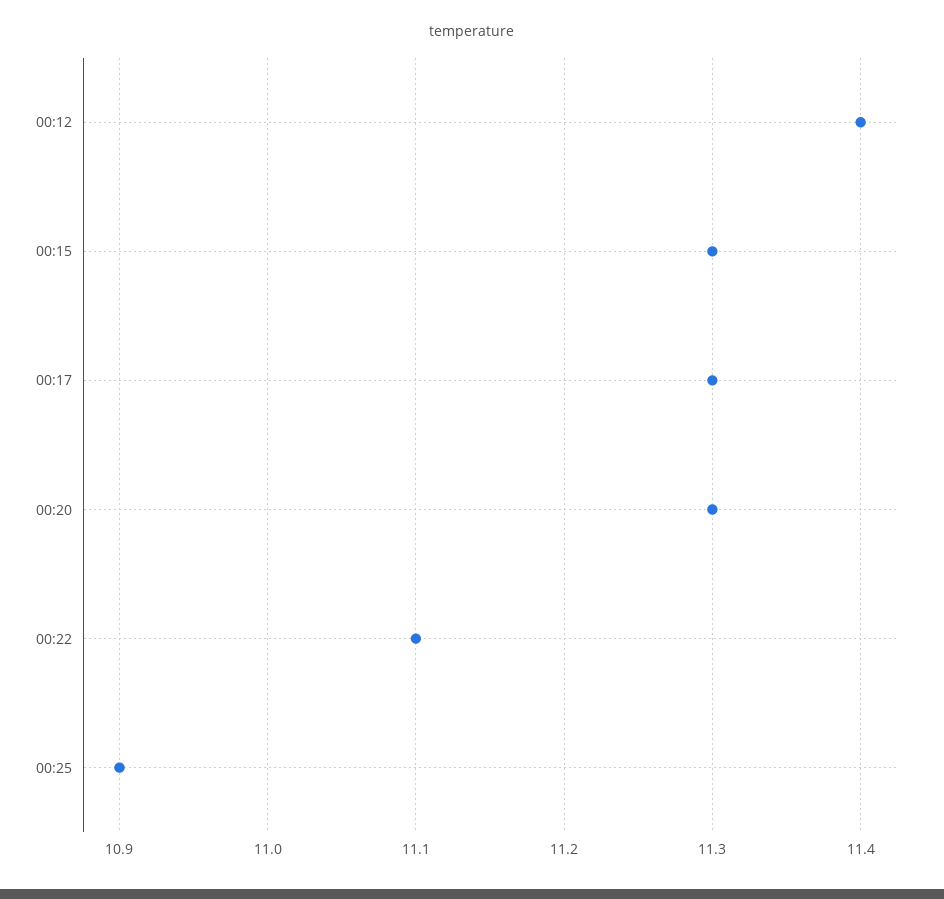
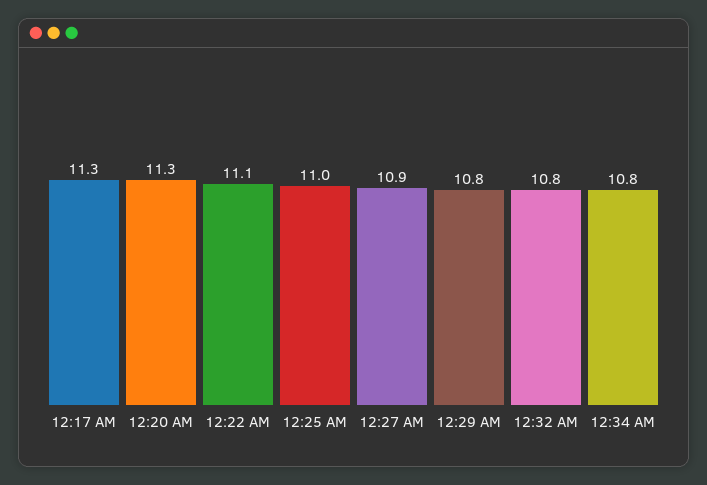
00:12: 11.4 -> none
00:15: 11.3 -> none
00:25: 10.9 -> 11
12:27 AM: none -> 10.9
12:29 AM: none -> 10.8
12:32 AM: none -> 10.8
12:34 AM: none -> 10.8

